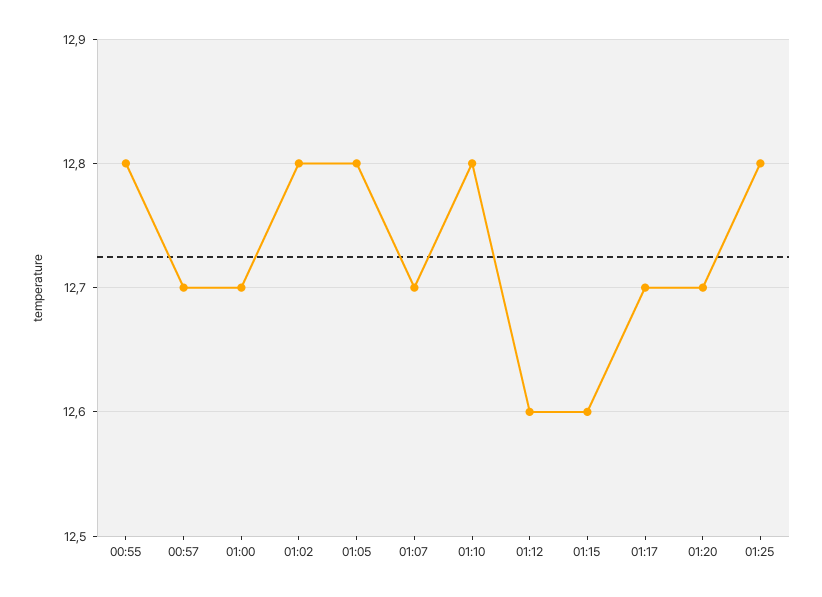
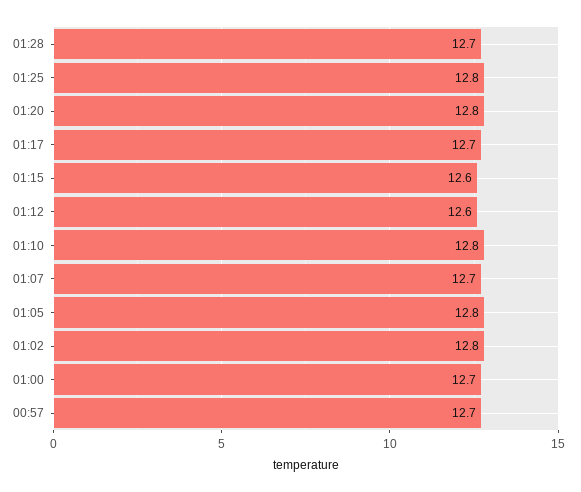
00:55: 12.8 -> none
01:20: 12.7 -> 12.8
01:28: none -> 12.7

